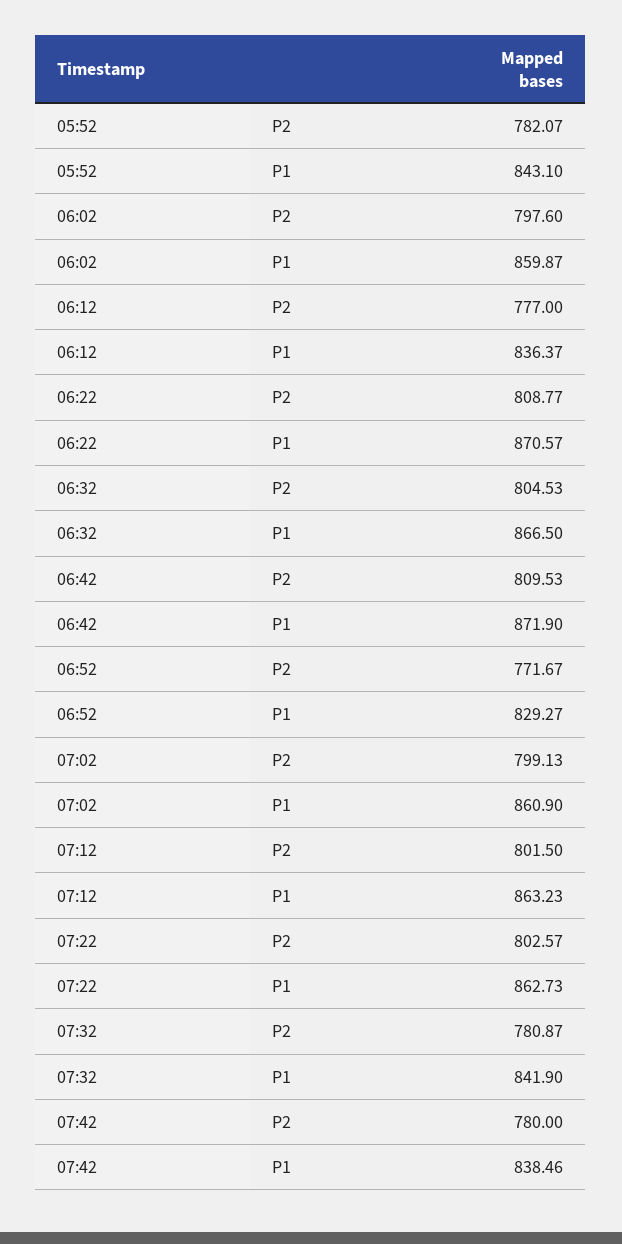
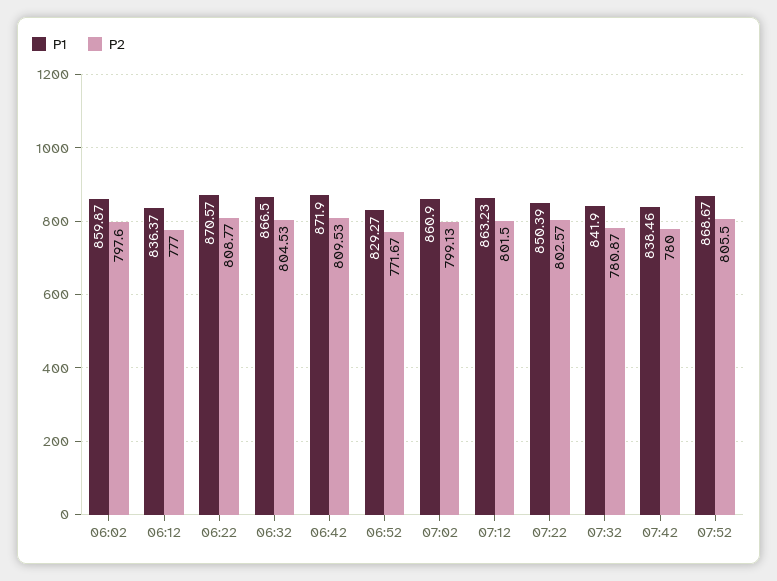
P2, 05:52: 782.07 -> none
P1, 05:52: 843.1 -> none
P1, 07:22: 862.73 -> 850.39
P1, 07:52: none -> 868.67
P2, 07:52: none -> 805.5

